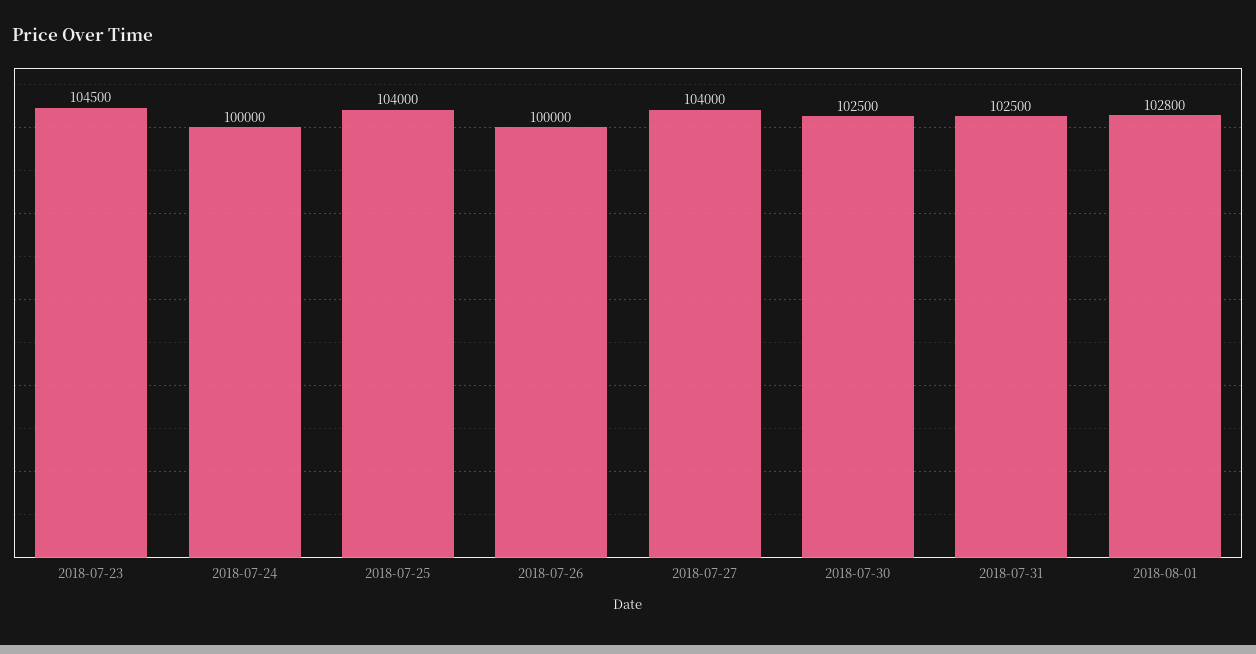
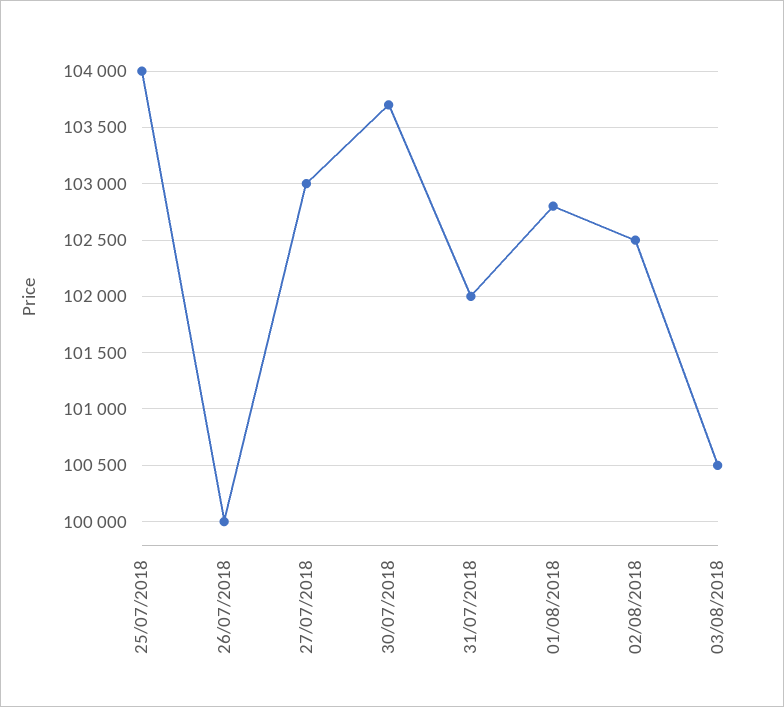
2018-07-23: 104500 -> none
2018-07-24: 100000 -> none
2018-07-27: 104000 -> 103000
2018-07-30: 102500 -> 103700
2018-07-31: 102500 -> 102000
02/08/2018: none -> 102500
03/08/2018: none -> 100500

